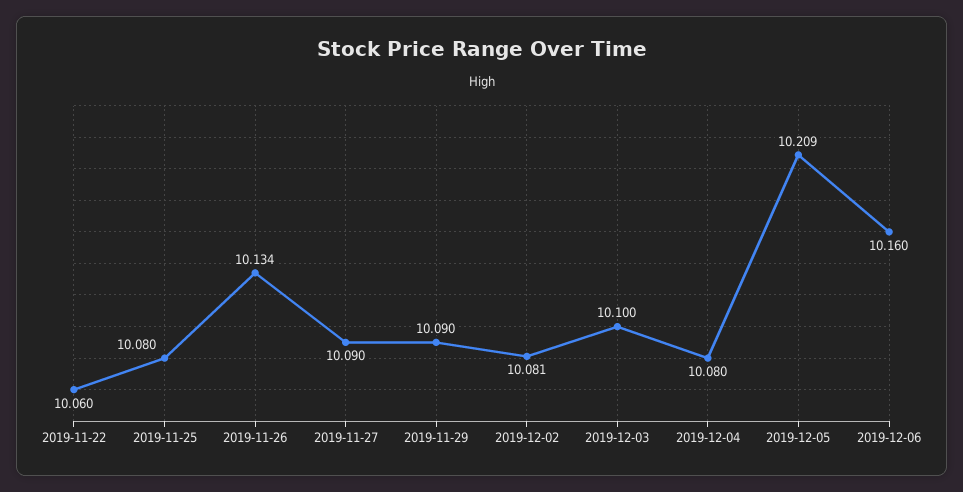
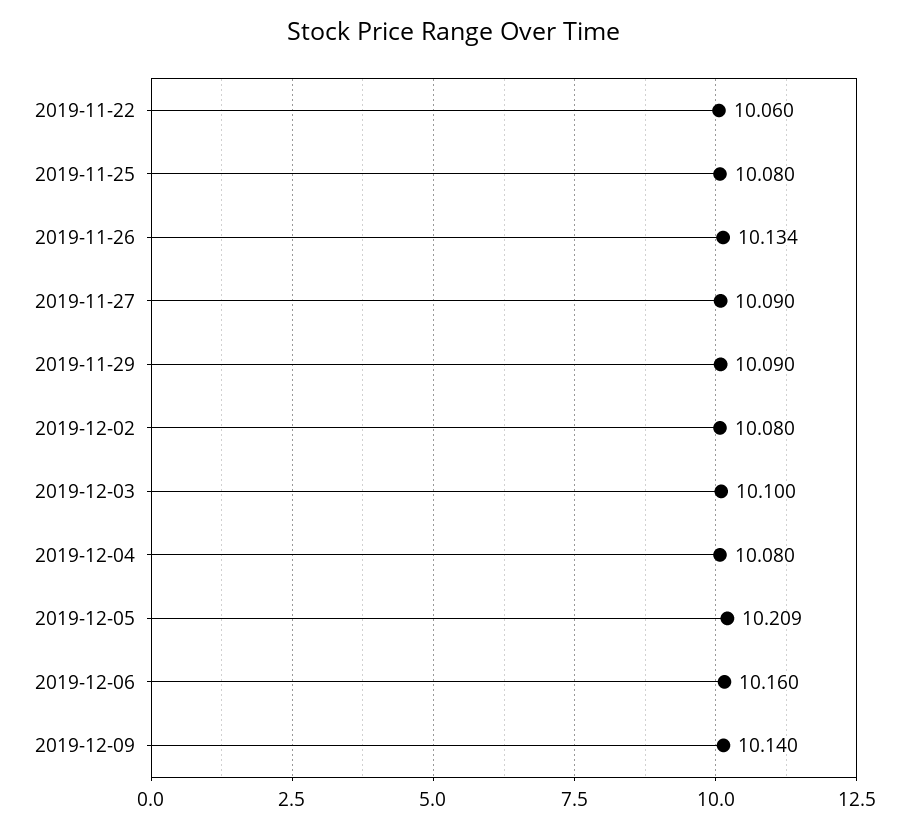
2019-12-02: 10.081 -> 10.08
2019-12-09: none -> 10.14

